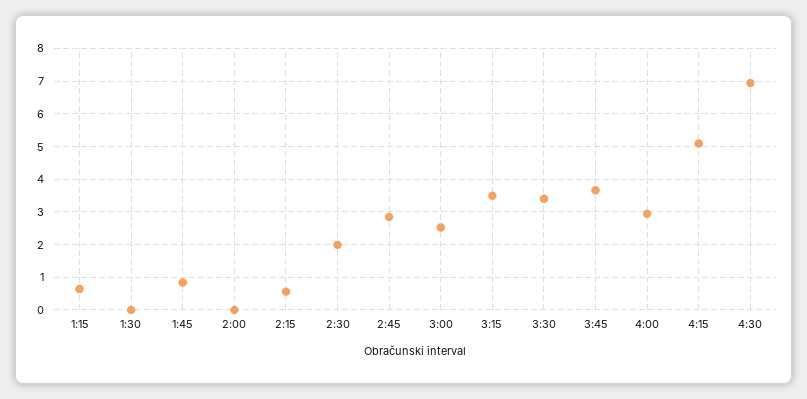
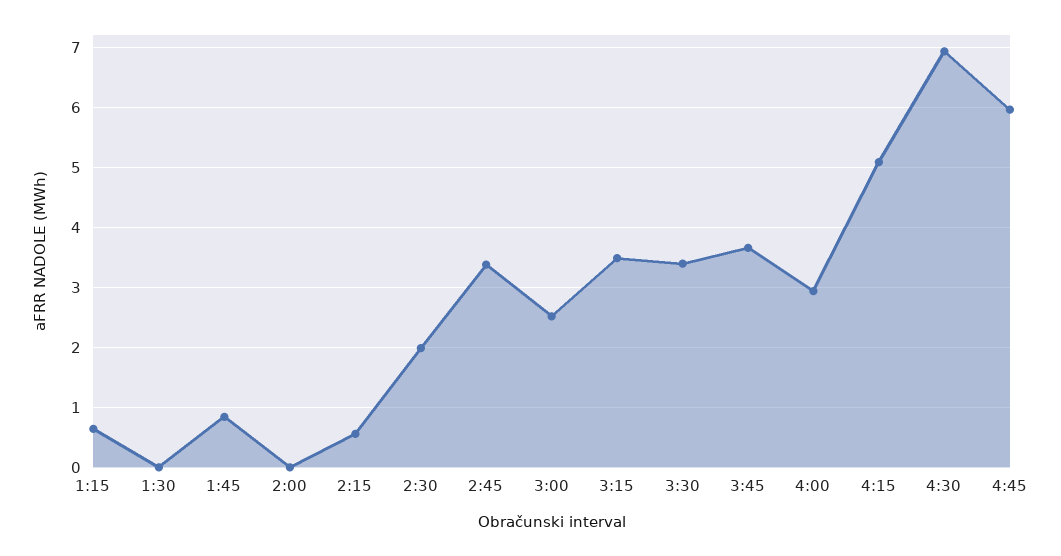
2:45: 2.8 -> 3.4
4:45: none -> 6

